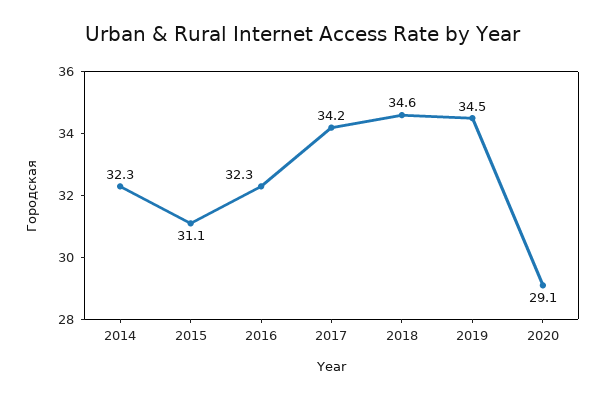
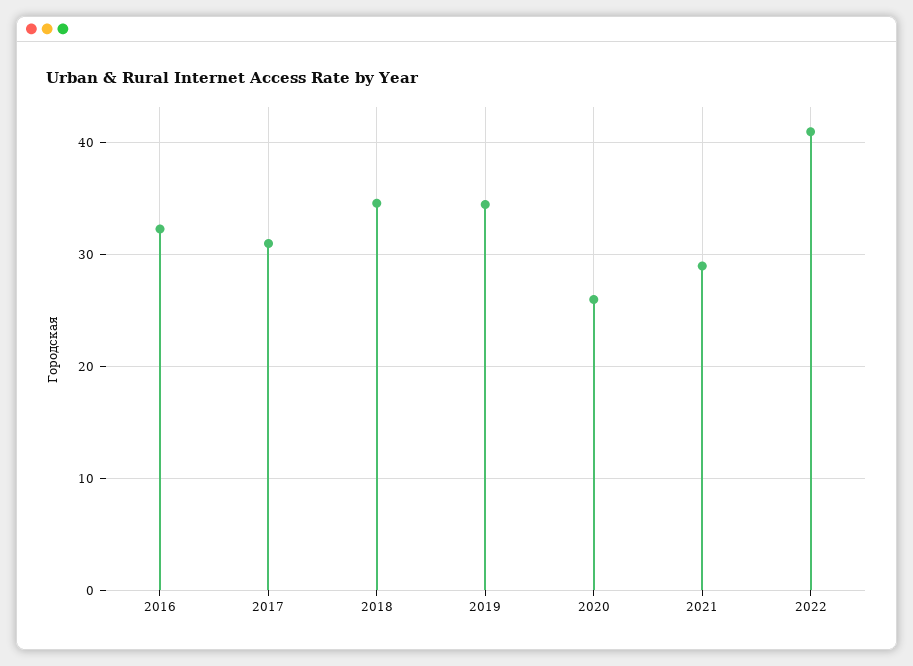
2014: 32.3 -> none
2015: 31.1 -> none
2017: 34.2 -> 31
2020: 29.1 -> 26
2021: none -> 29
2022: none -> 41

